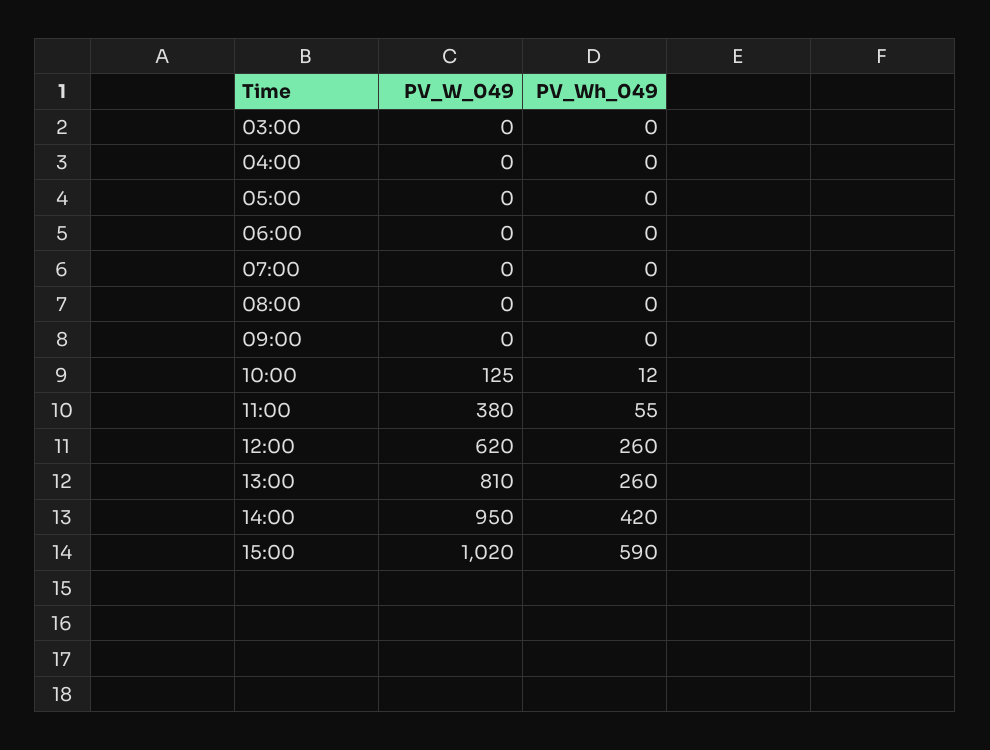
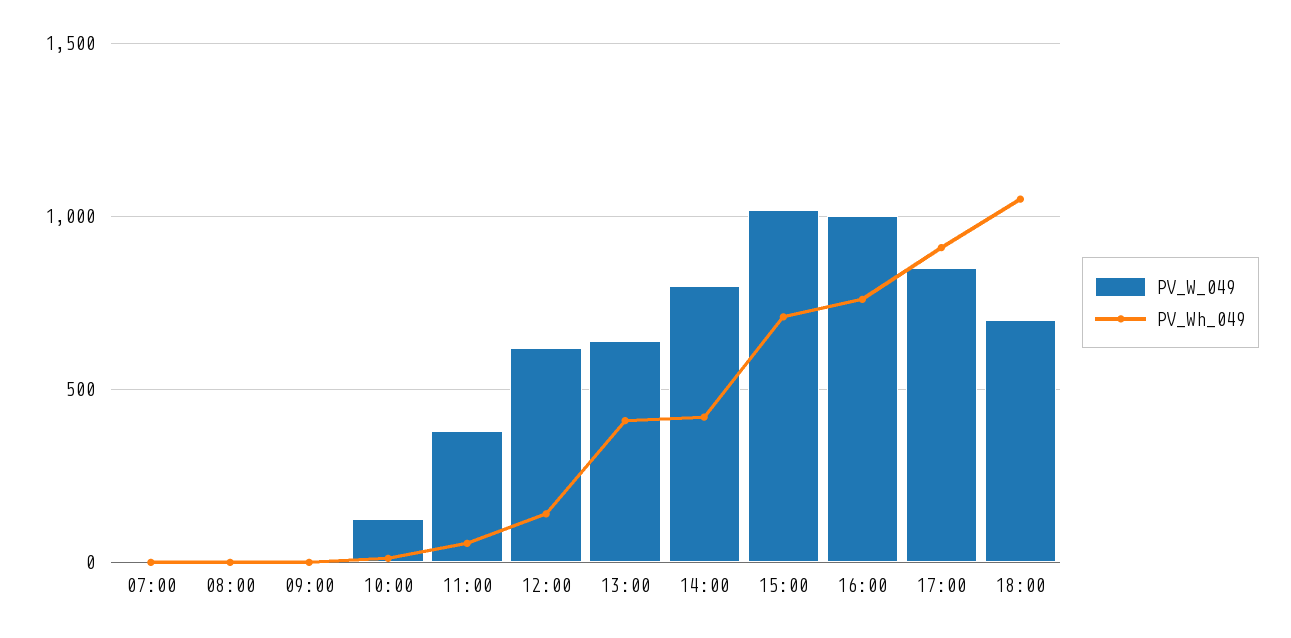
PV_W_049, 03:00: 0 -> none
PV_Wh_049, 03:00: 0 -> none
PV_W_049, 04:00: 0 -> none
PV_Wh_049, 04:00: 0 -> none
PV_W_049, 05:00: 0 -> none
PV_Wh_049, 05:00: 0 -> none
PV_W_049, 06:00: 0 -> none
PV_Wh_049, 06:00: 0 -> none
PV_Wh_049, 12:00: 260 -> 150
PV_W_049, 13:00: 810 -> 650
PV_Wh_049, 13:00: 260 -> 400
PV_W_049, 14:00: 950 -> 800
PV_Wh_049, 15:00: 590 -> 700
PV_W_049, 16:00: none -> 1000
PV_Wh_049, 16:00: none -> 750
PV_W_049, 17:00: none -> 850
PV_Wh_049, 17:00: none -> 900
PV_W_049, 18:00: none -> 700
PV_Wh_049, 18:00: none -> 1050

